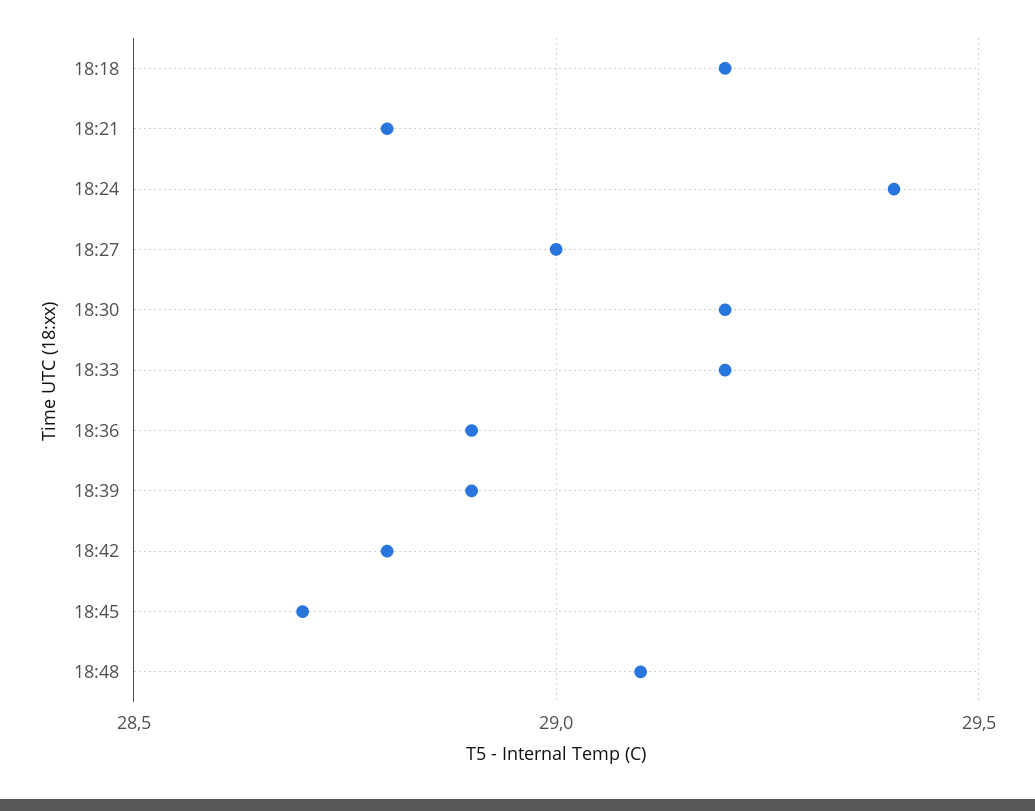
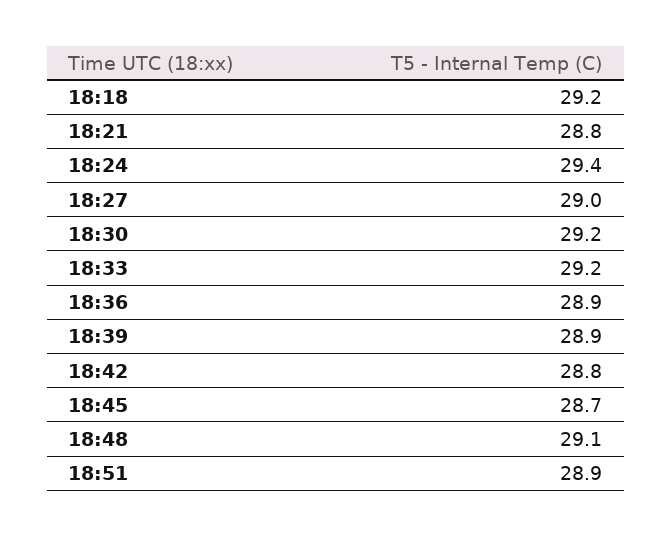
18:51: none -> 28.9

